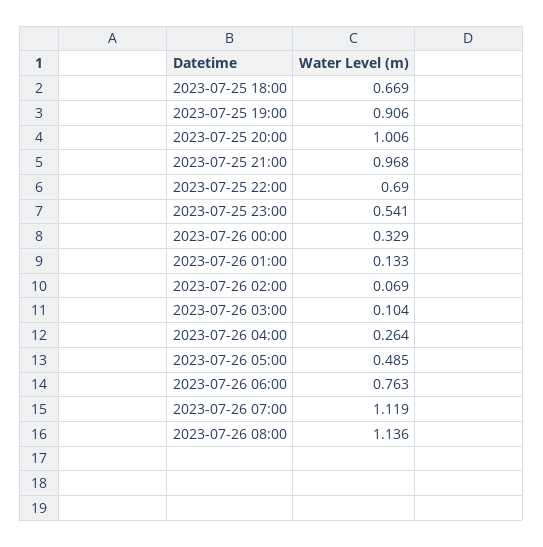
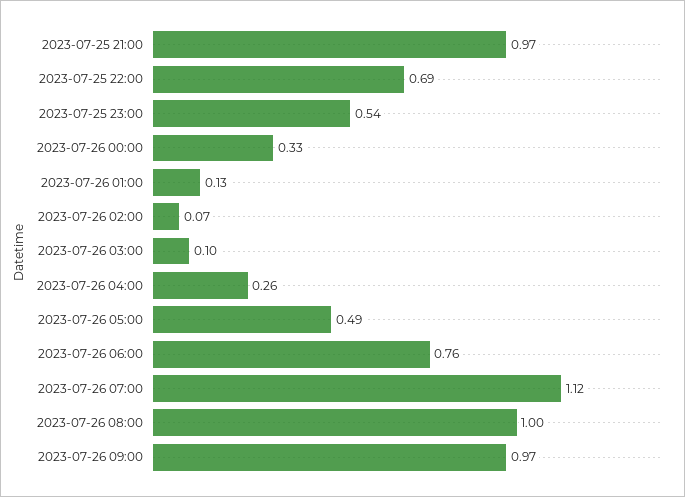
2023-07-25 18:00: 0.669 -> none
2023-07-25 19:00: 0.906 -> none
2023-07-25 20:00: 1.006 -> none
2023-07-26 08:00: 1.136 -> 1
2023-07-26 09:00: none -> 0.97

